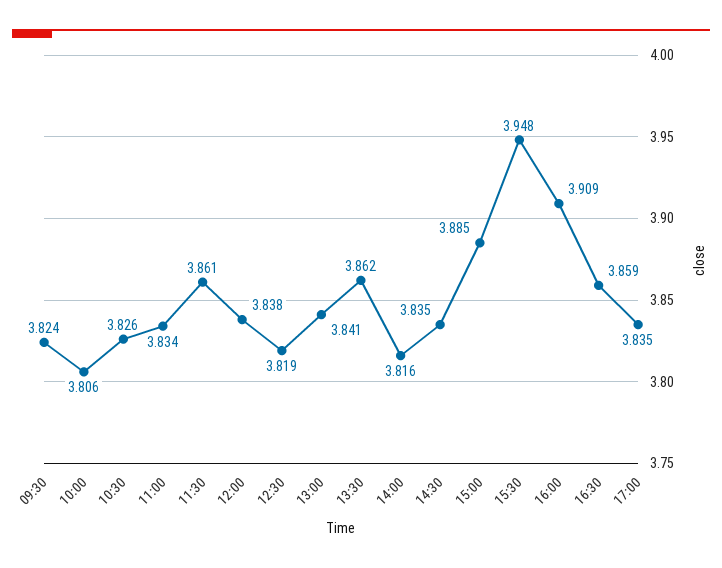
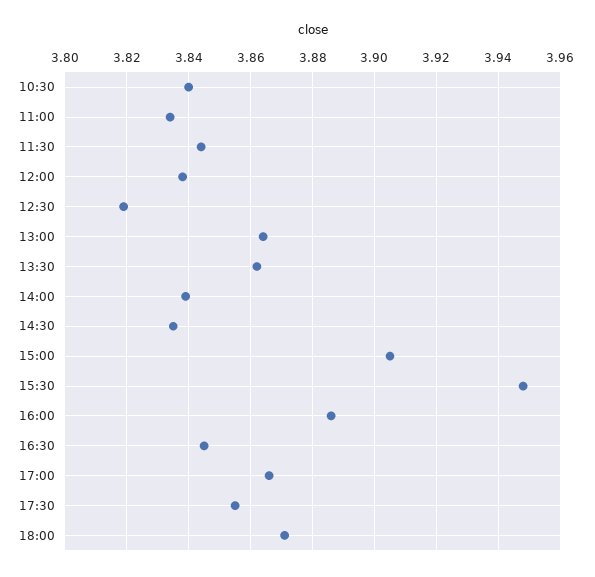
09:30: 3.824 -> none
10:00: 3.806 -> none
10:30: 3.826 -> 3.84
11:30: 3.861 -> 3.845
13:00: 3.841 -> 3.865
14:00: 3.816 -> 3.84
15:00: 3.885 -> 3.905
16:00: 3.909 -> 3.885
16:30: 3.859 -> 3.845
17:00: 3.835 -> 3.865
17:30: none -> 3.855
18:00: none -> 3.87

